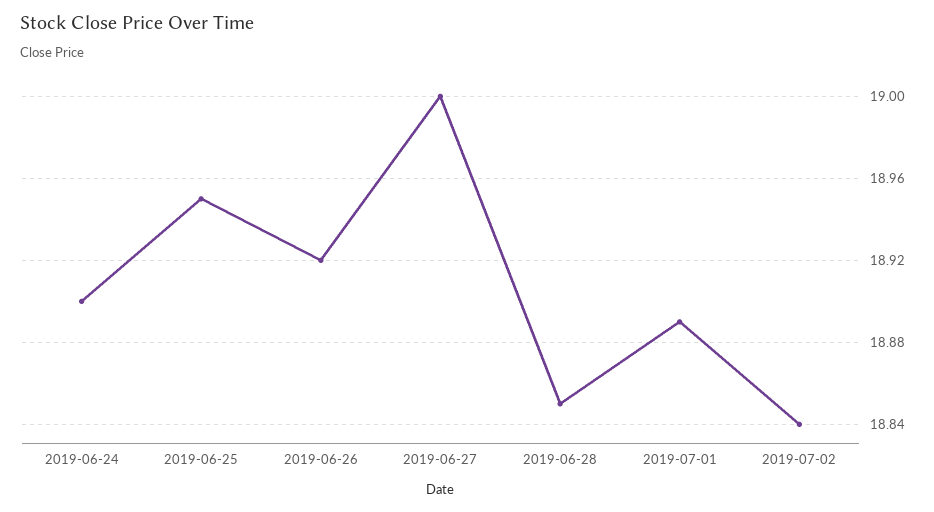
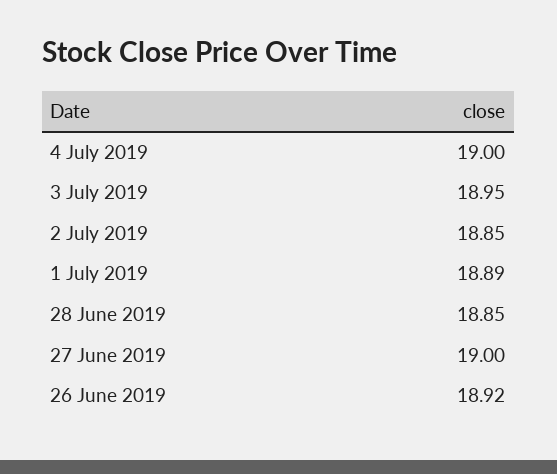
2019-06-24: 18.9 -> none
2019-06-25: 18.95 -> none
2019-07-02: 18.84 -> 18.85
4 July 2019: none -> 19
3 July 2019: none -> 18.95

